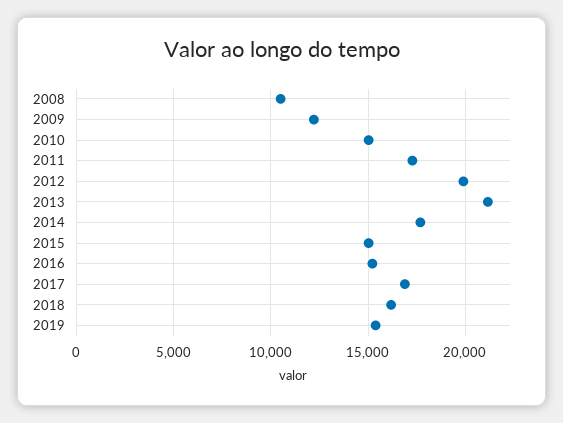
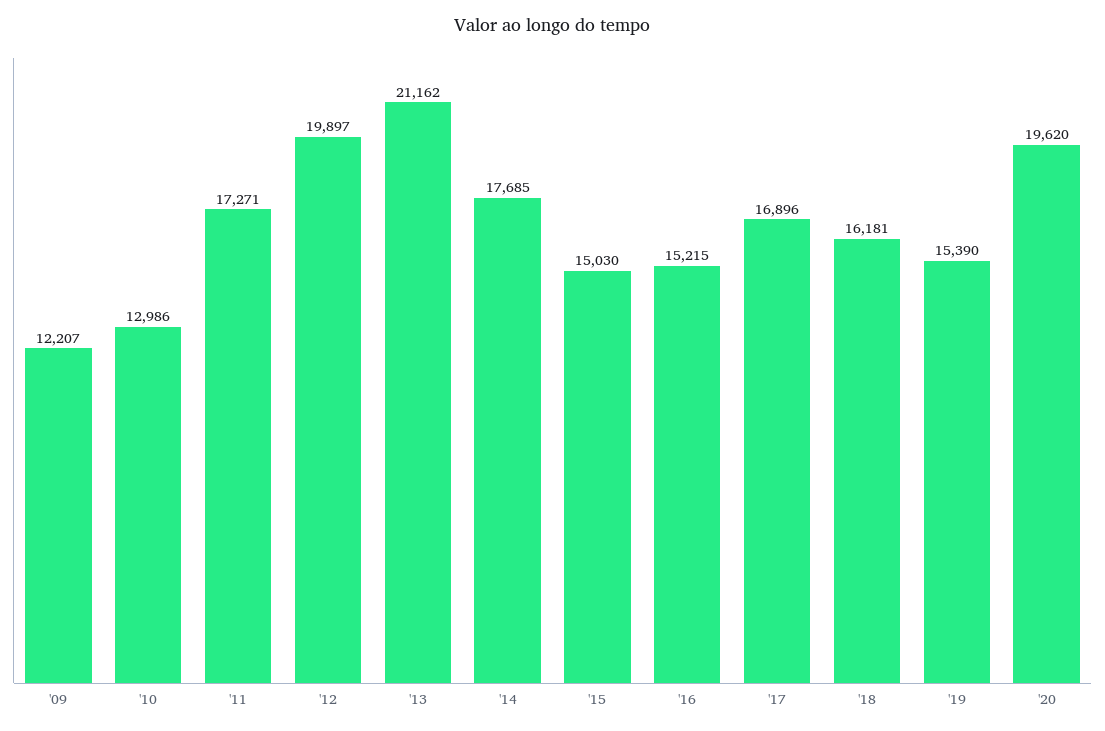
2008: 10500 -> none
2010: 15000 -> 12986
'20: none -> 19620

